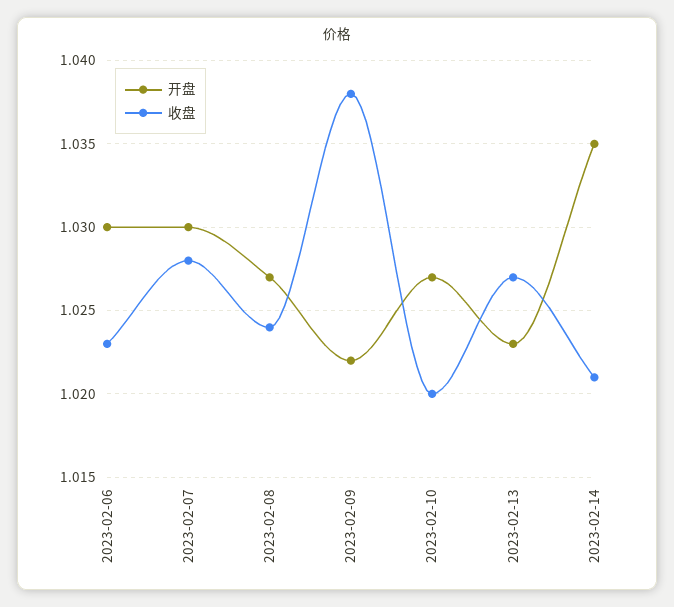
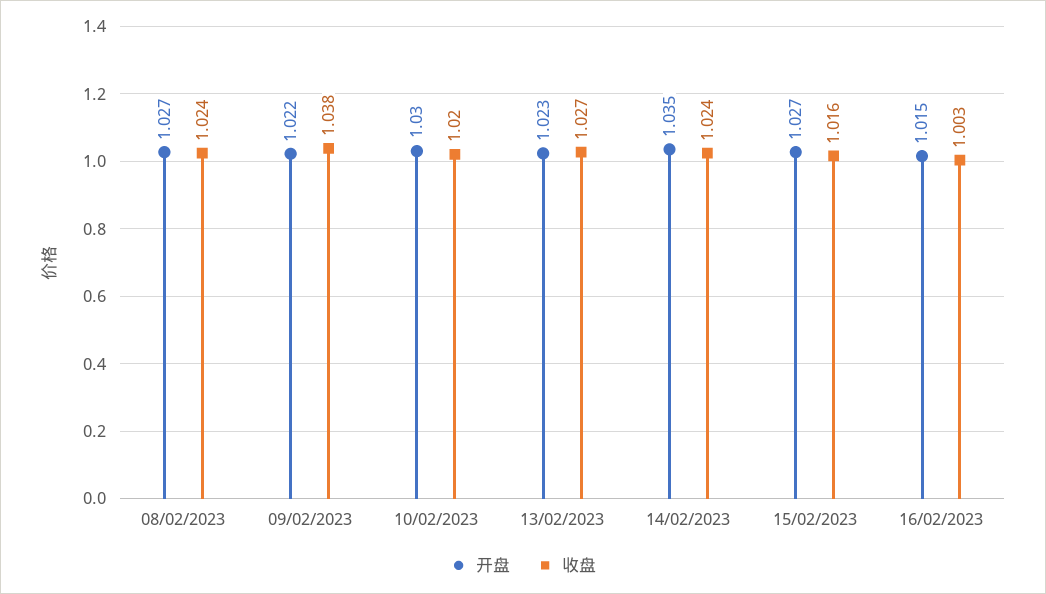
开盘, 2023-02-06: 1.03 -> none
收盘, 2023-02-06: 1.023 -> none
开盘, 2023-02-07: 1.03 -> none
收盘, 2023-02-07: 1.028 -> none
开盘, 2023-02-10: 1.027 -> 1.03
收盘, 2023-02-14: 1.021 -> 1.024
开盘, 15/02/2023: none -> 1.027
收盘, 15/02/2023: none -> 1.016
开盘, 16/02/2023: none -> 1.015
收盘, 16/02/2023: none -> 1.003

